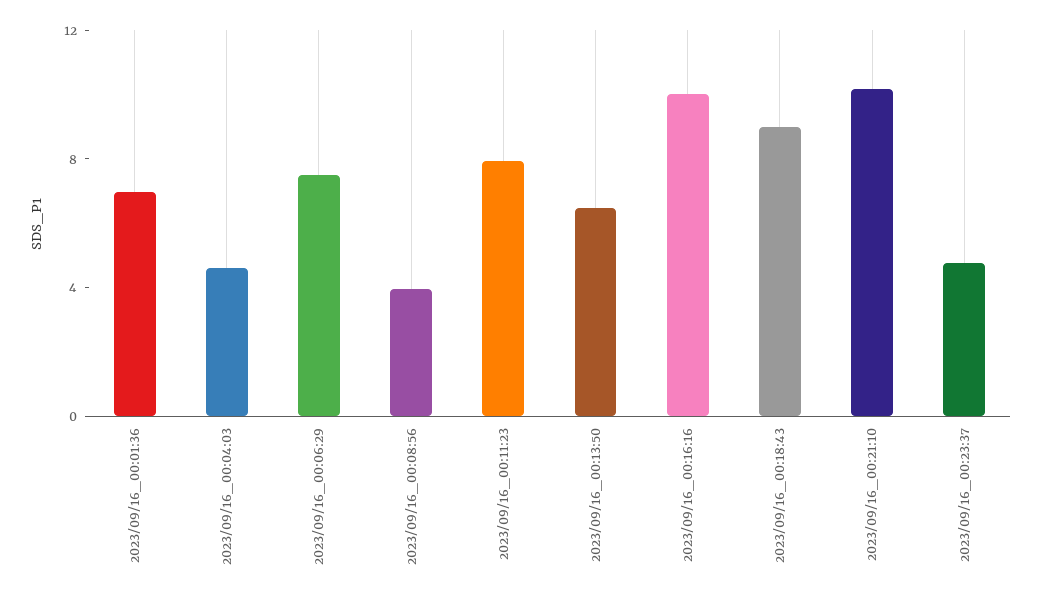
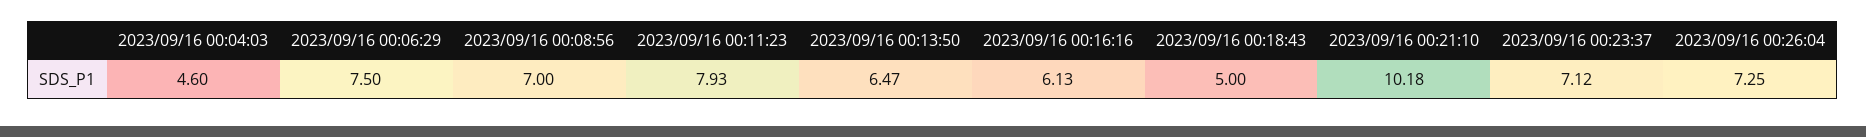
2023/09/16_00:01:36: 7 -> none
2023/09/16_00:08:56: 4 -> 7
2023/09/16_00:16:16: 10 -> 6.13
2023/09/16_00:18:43: 9 -> 5
2023/09/16_00:23:37: 5 -> 7.12
2023/09/16 00:26:04: none -> 7.25

